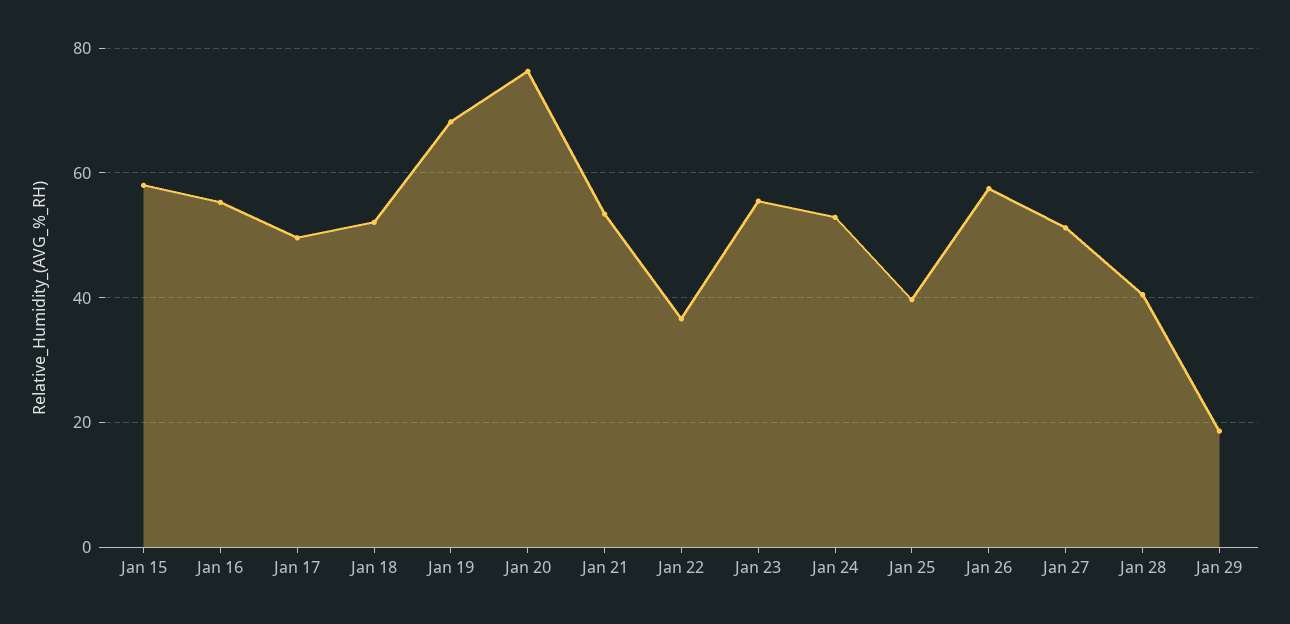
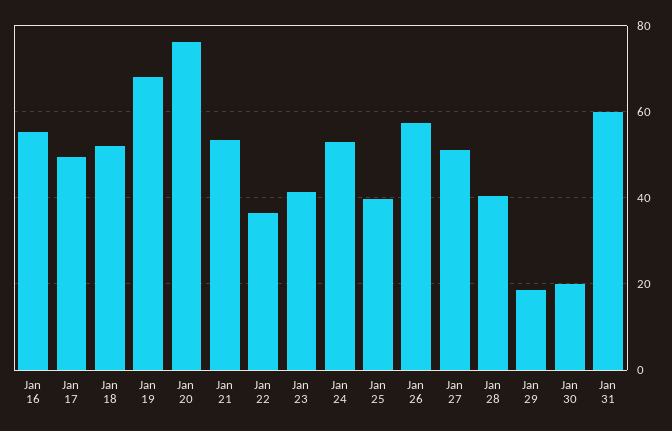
Jan 15: 58 -> none
Jan 23: 56 -> 42
Jan 30: none -> 20
Jan 31: none -> 60

